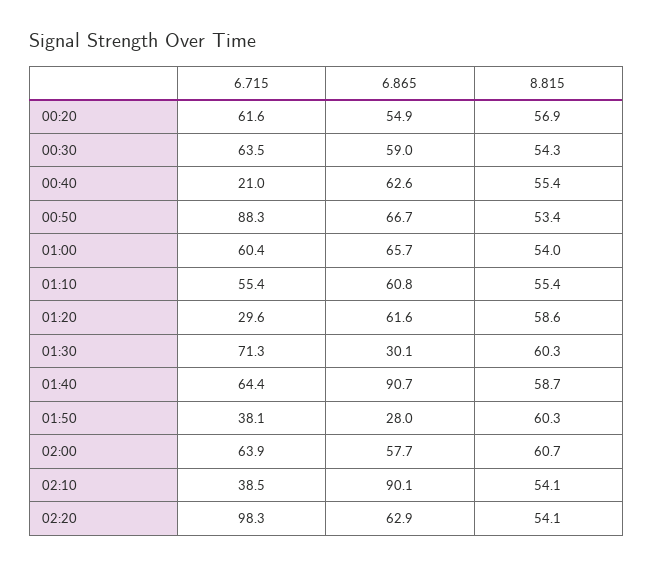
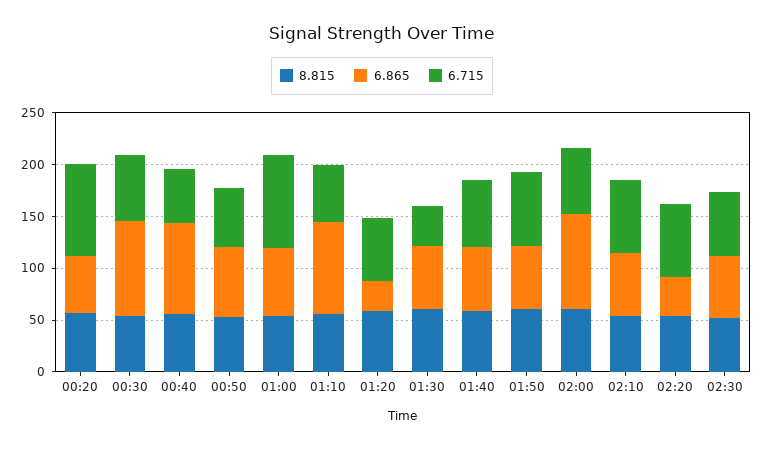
6.715, 00:20: 61.6 -> 90
6.865, 00:30: 59 -> 90
6.715, 00:40: 21 -> 50
6.865, 00:40: 62.6 -> 90
6.715, 00:50: 88.3 -> 60
6.715, 01:00: 60.4 -> 90
6.865, 01:10: 60.8 -> 90
6.715, 01:20: 29.6 -> 60
6.865, 01:20: 61.6 -> 30
6.715, 01:30: 71.3 -> 40
6.865, 01:30: 30.1 -> 60
6.865, 01:40: 90.7 -> 60
6.715, 01:50: 38.1 -> 70
6.865, 01:50: 28 -> 60
6.865, 02:00: 57.7 -> 90
6.715, 02:10: 38.5 -> 70
6.865, 02:10: 90.1 -> 60
6.715, 02:20: 98.3 -> 70
6.865, 02:20: 62.9 -> 40
8.815, 02:30: none -> 50
6.865, 02:30: none -> 60
6.715, 02:30: none -> 60

